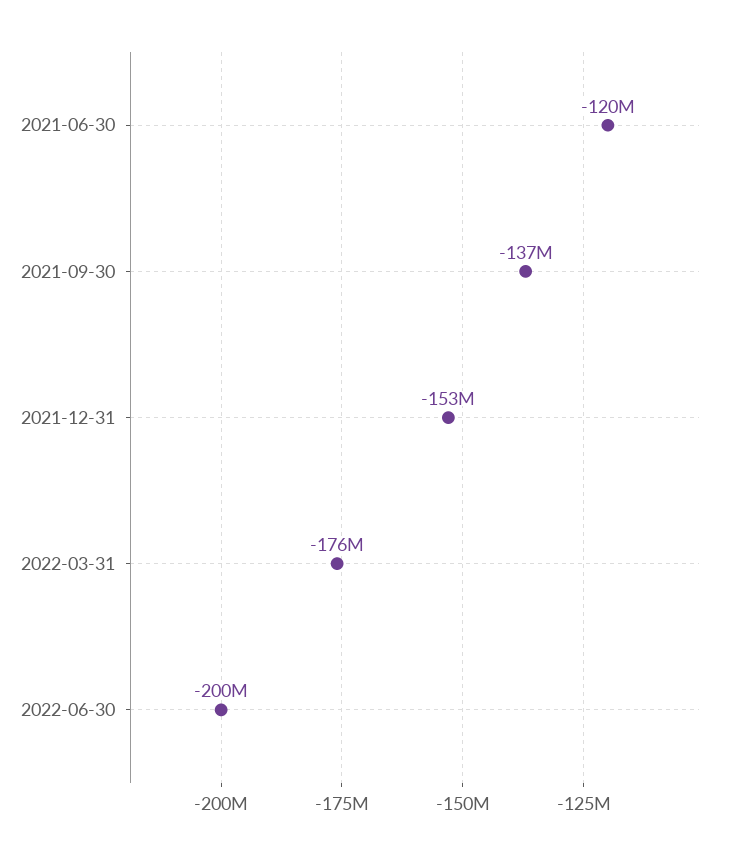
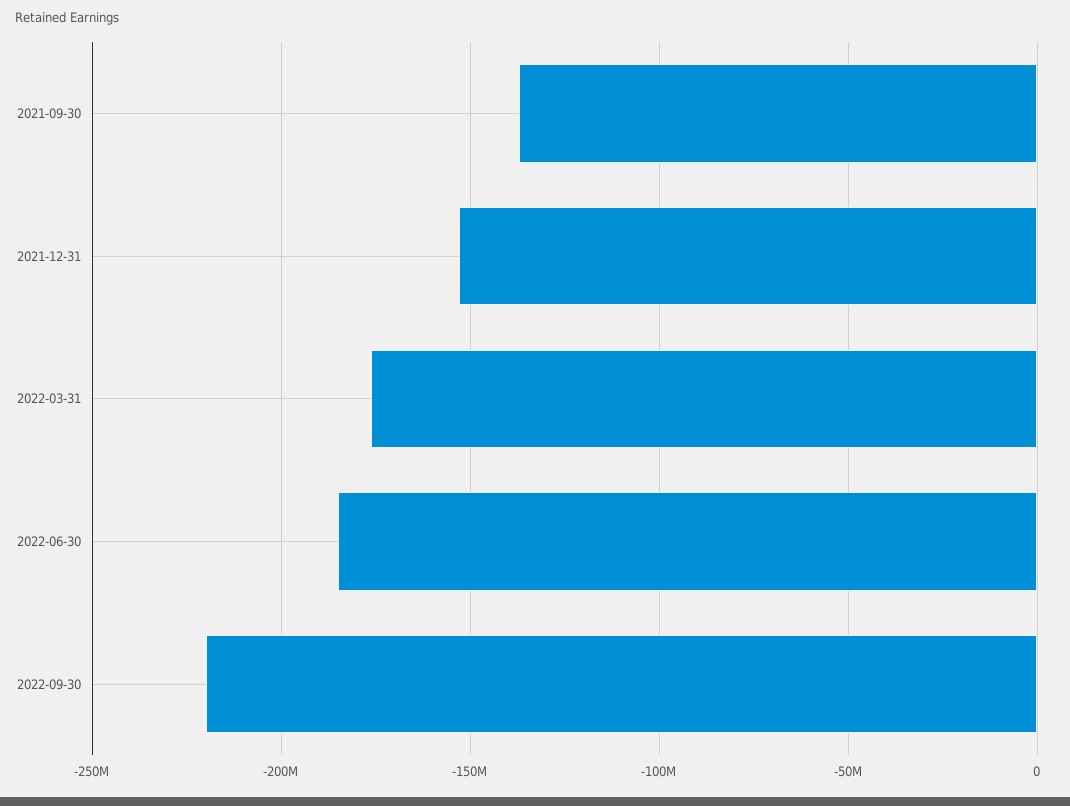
2021-06-30: -120000000 -> none
2022-06-30: -200000000 -> -185000000
2022-09-30: none -> -220000000

